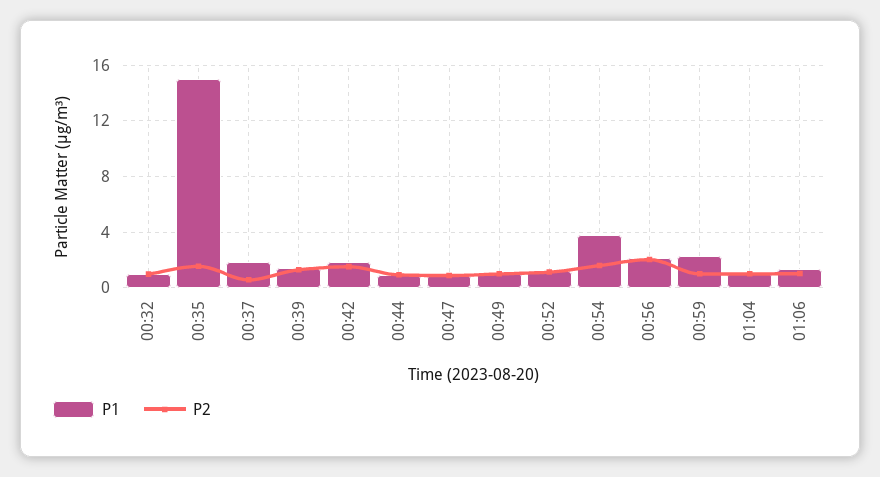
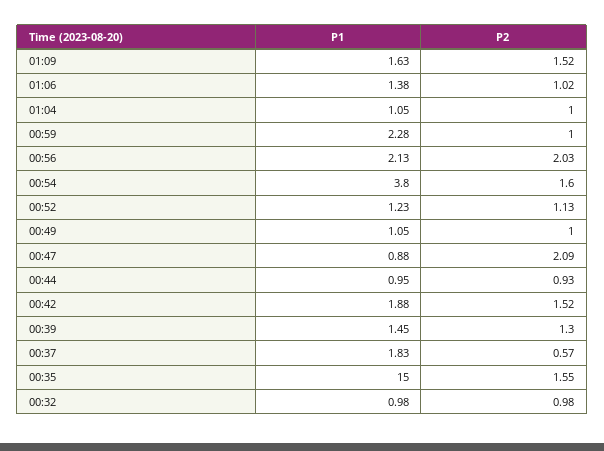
P2, 00:47: 1 -> 2.09
P1, 01:09: none -> 1.63
P2, 01:09: none -> 1.52

